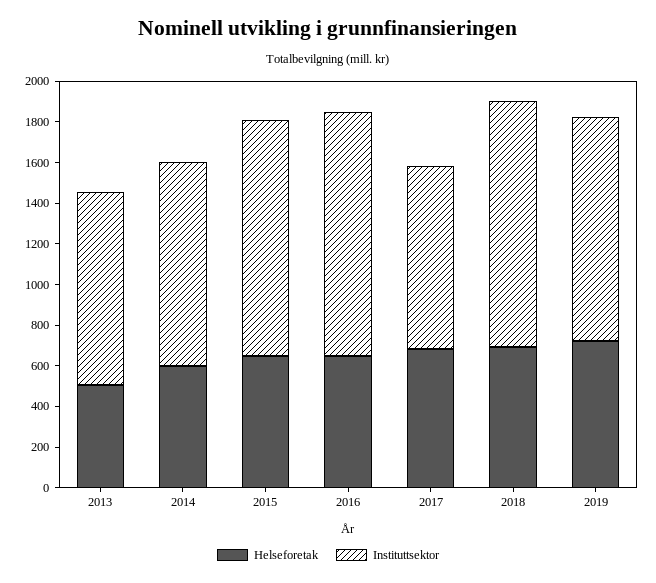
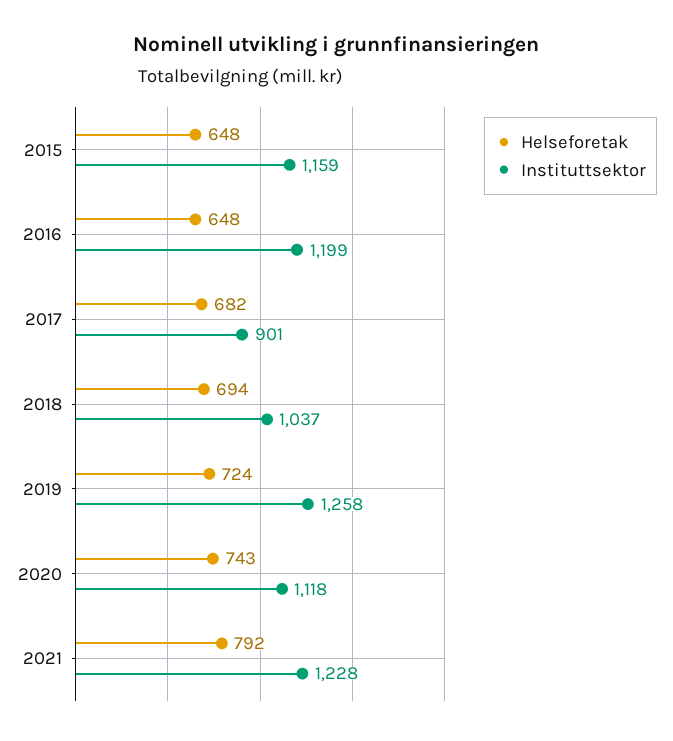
Helseforetak, 2013: 500 -> none
Instituttsektor, 2013: 950 -> none
Helseforetak, 2014: 600 -> none
Instituttsektor, 2014: 1000 -> none
Instituttsektor, 2018: 1200 -> 1037
Instituttsektor, 2019: 1100 -> 1258
Helseforetak, 2020: none -> 743
Instituttsektor, 2020: none -> 1118
Helseforetak, 2021: none -> 792
Instituttsektor, 2021: none -> 1228

